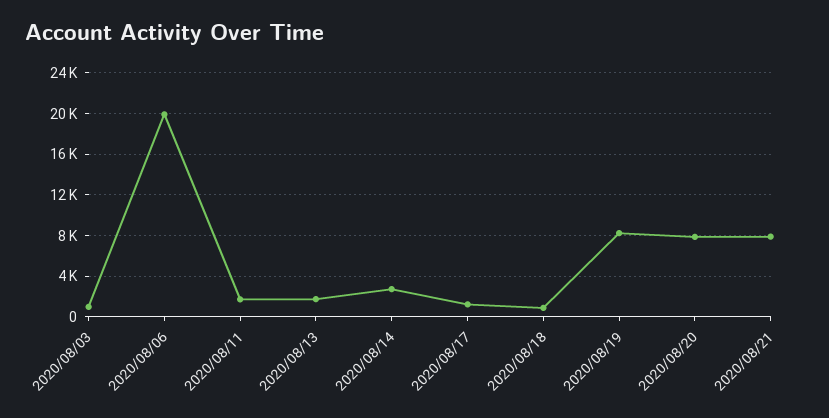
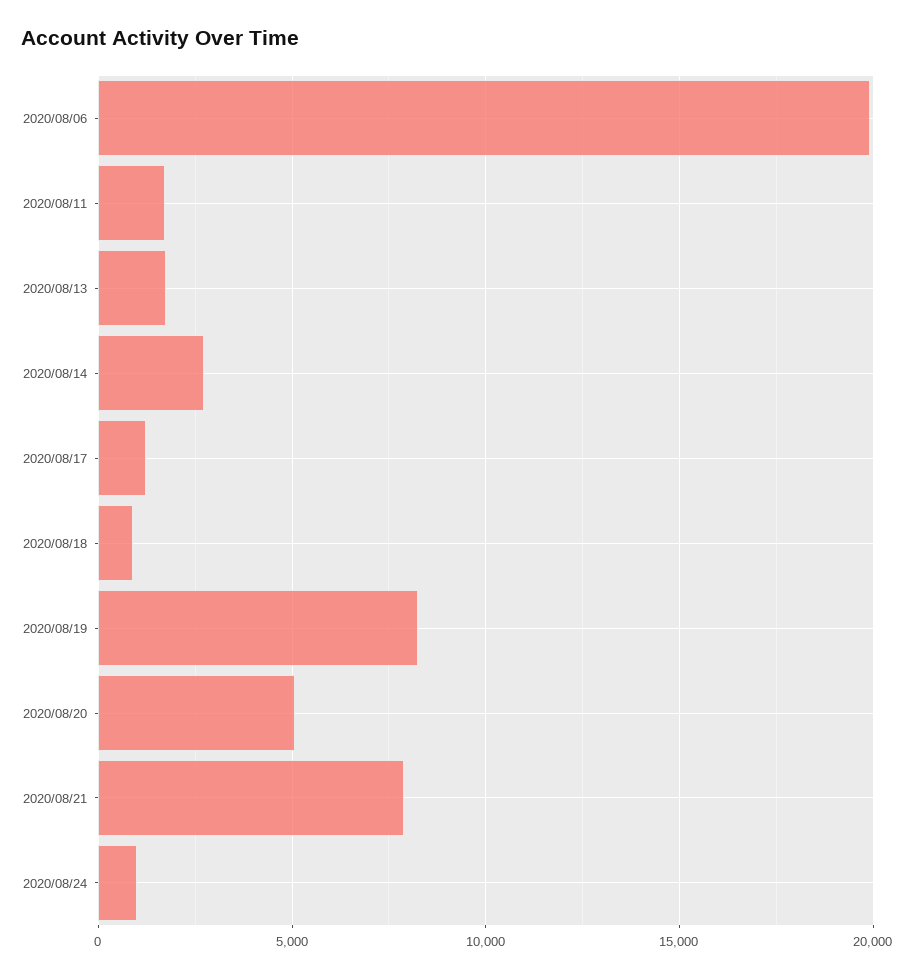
2020/08/03: 1000 -> none
2020/08/20: 8000 -> 5000
2020/08/24: none -> 1000

